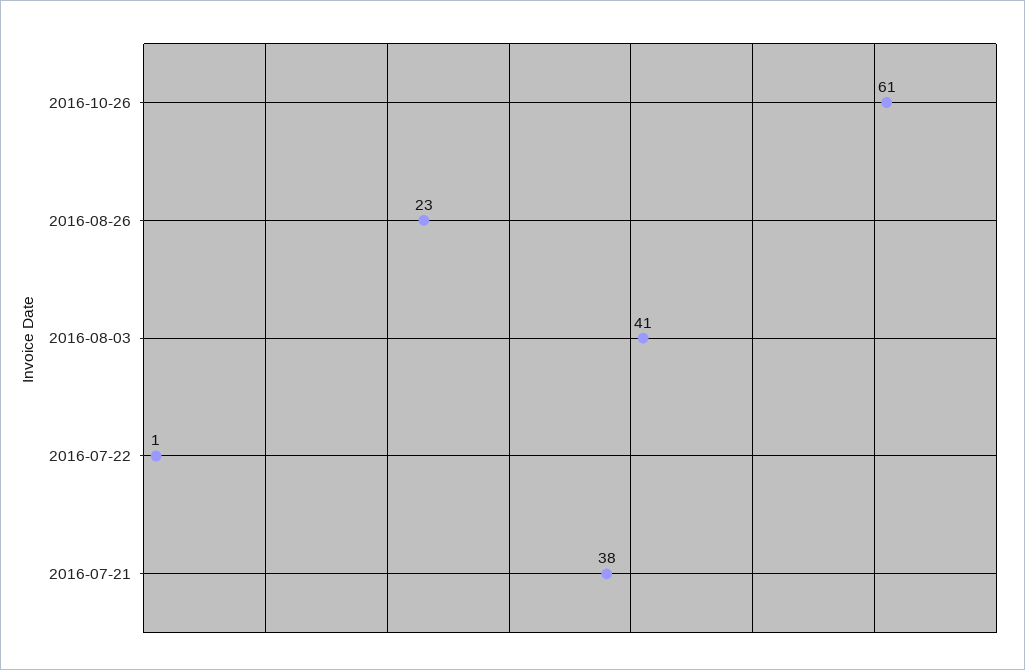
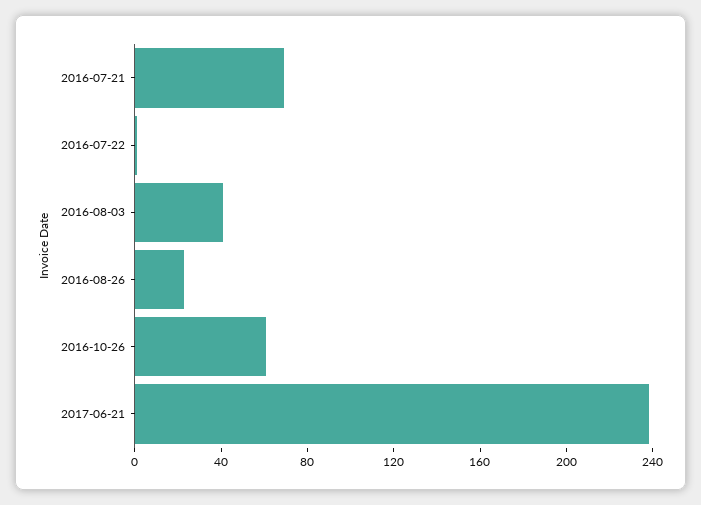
2016-07-21: 38 -> 70
2017-06-21: none -> 240

